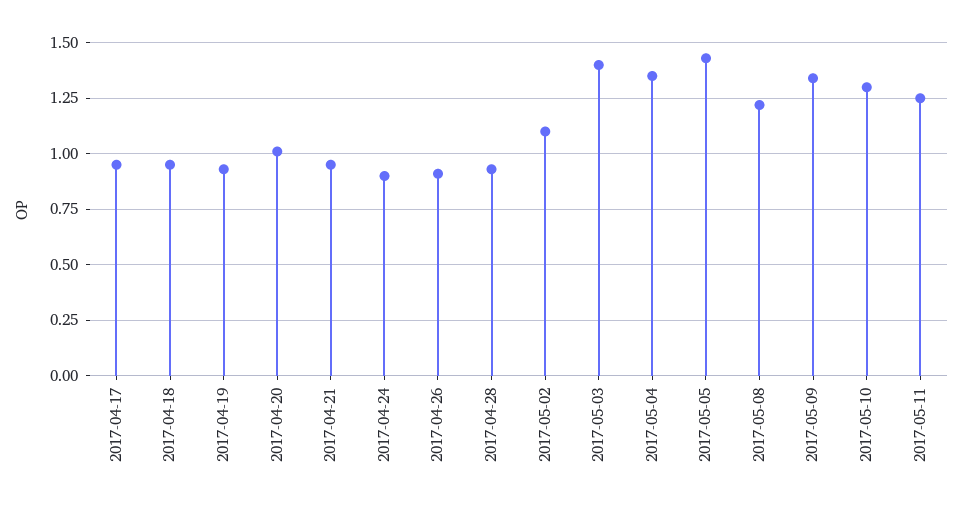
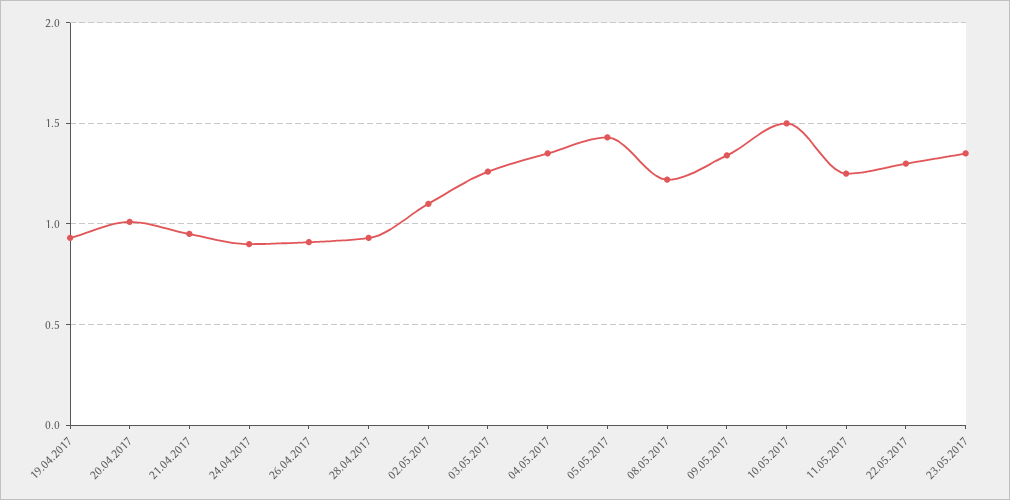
2017-04-17: 0.95 -> none
2017-04-18: 0.95 -> none
2017-05-03: 1.4 -> 1.25
2017-05-10: 1.3 -> 1.5
22.05.2017: none -> 1.3
23.05.2017: none -> 1.35

